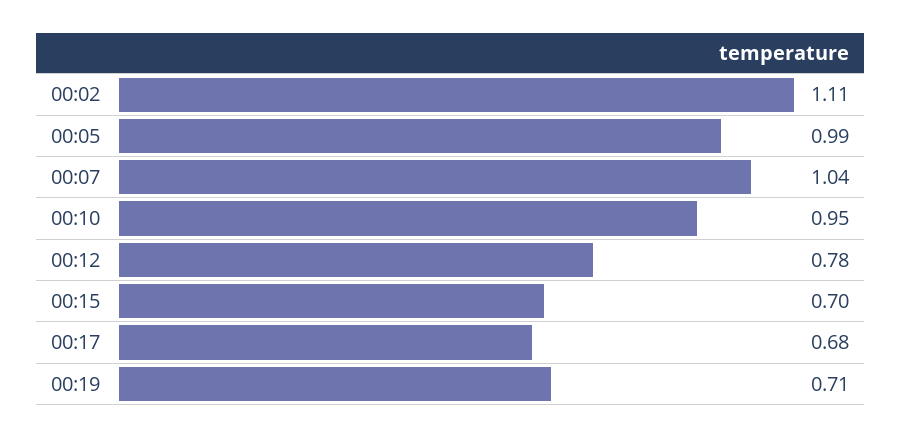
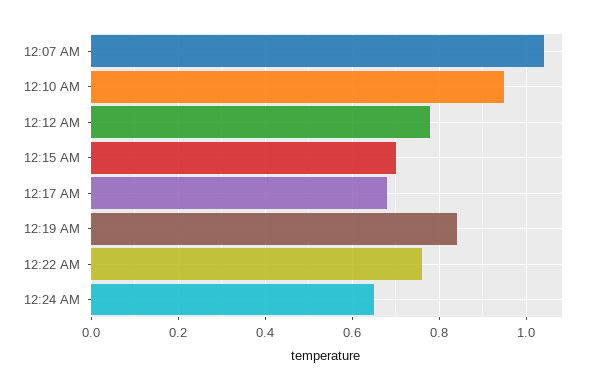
00:02: 1.11 -> none
00:05: 0.99 -> none
00:19: 0.71 -> 0.85
12:22 AM: none -> 0.75
12:24 AM: none -> 0.65

